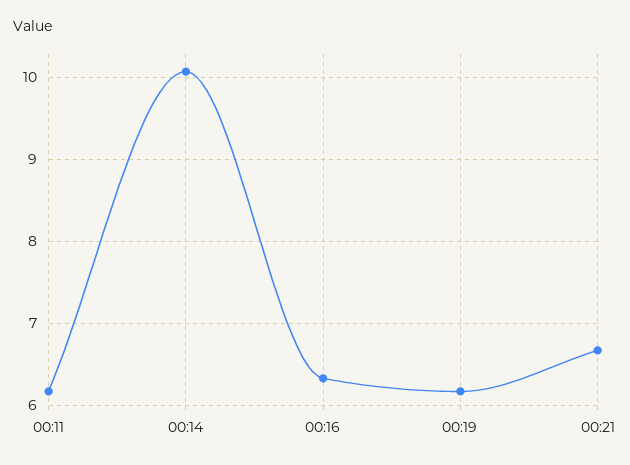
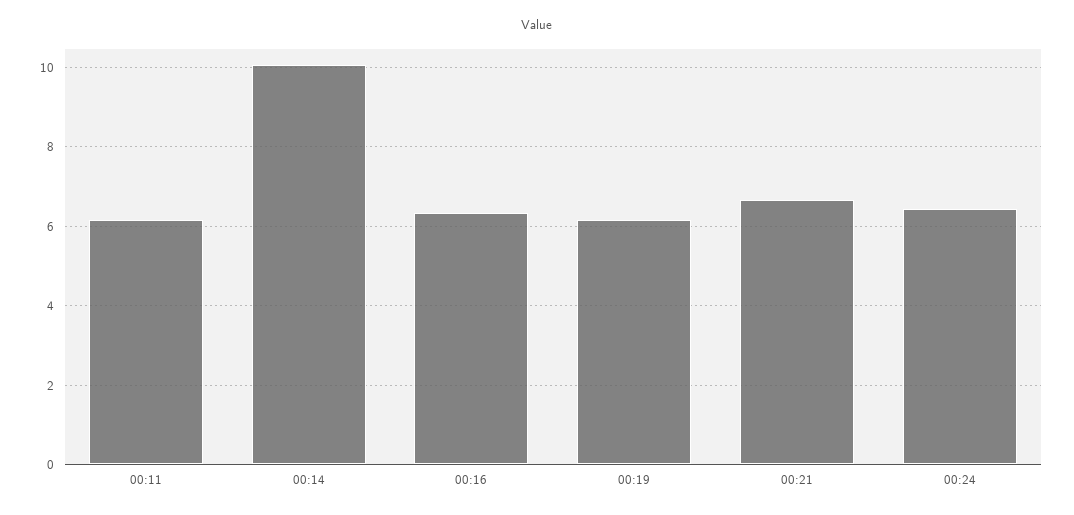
00:24: none -> 6.4

